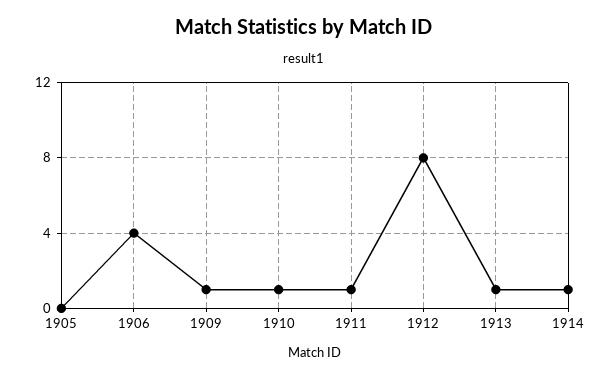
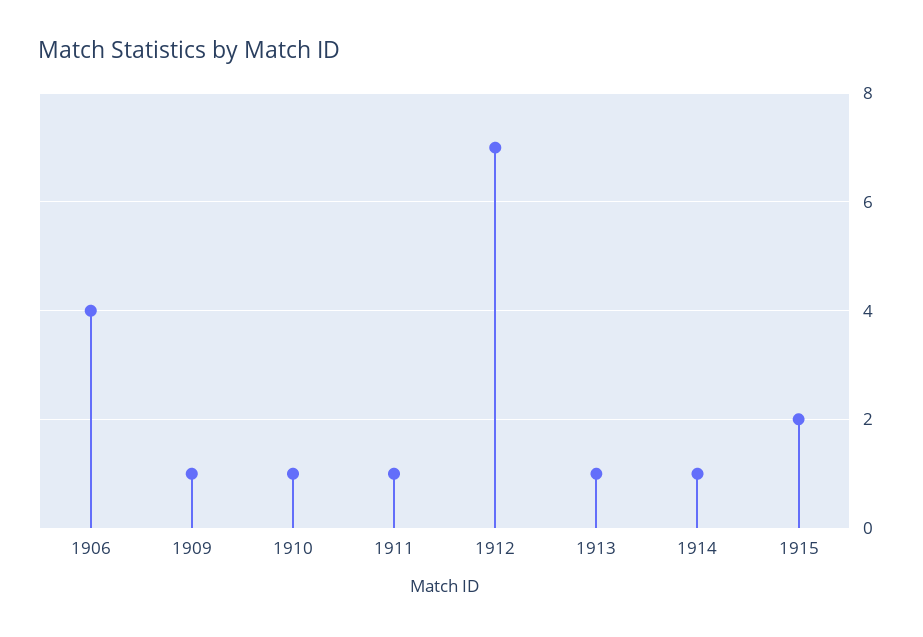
1905: 0 -> none
1912: 8 -> 7
1915: none -> 2

